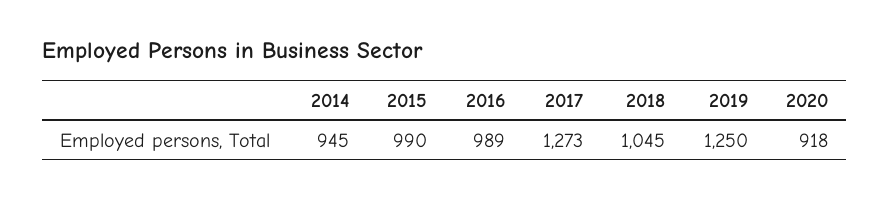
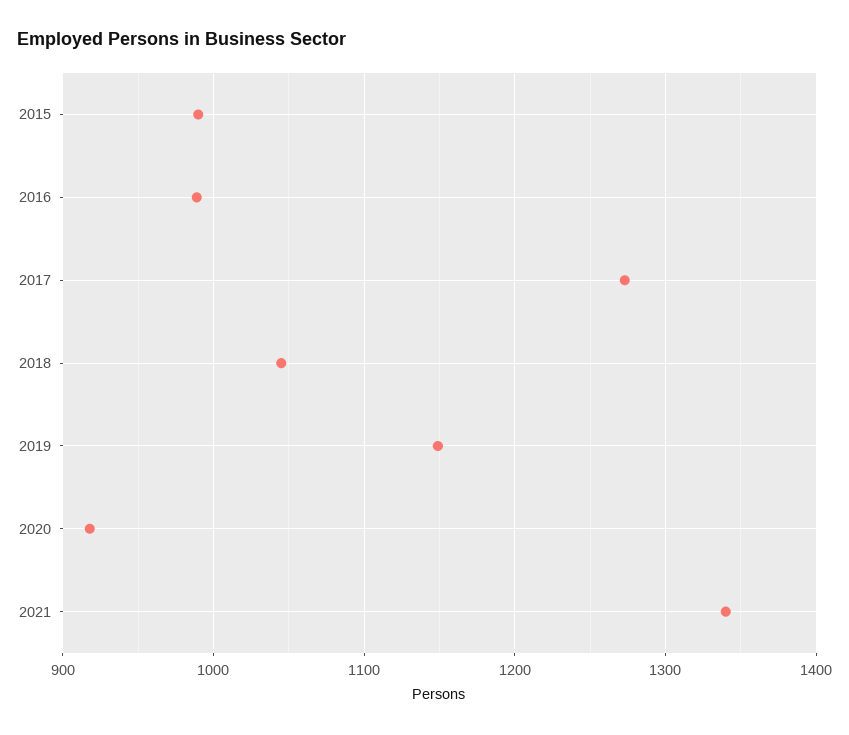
2014: 945 -> none
2019: 1250 -> 1150
2021: none -> 1340

